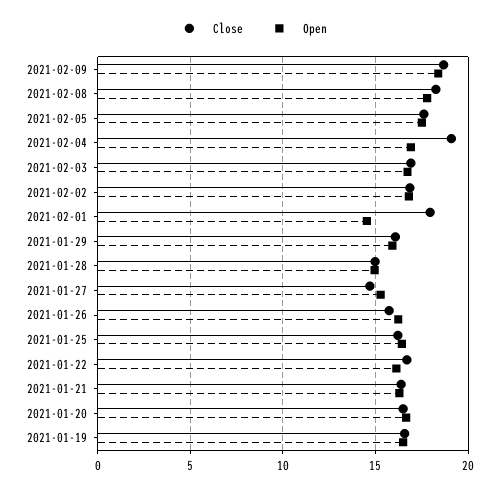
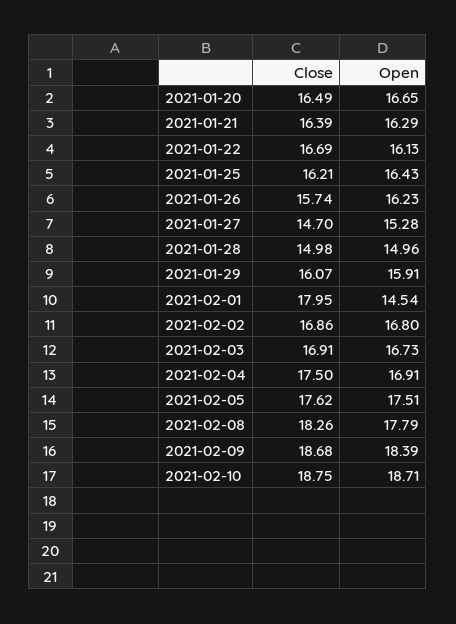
Close, 2021-02-04: 19 -> 17.5
Close, 2021-01-19: 16.5 -> none
Open, 2021-01-19: 16.5 -> none
Close, 2021-02-10: none -> 18.75
Open, 2021-02-10: none -> 18.71

